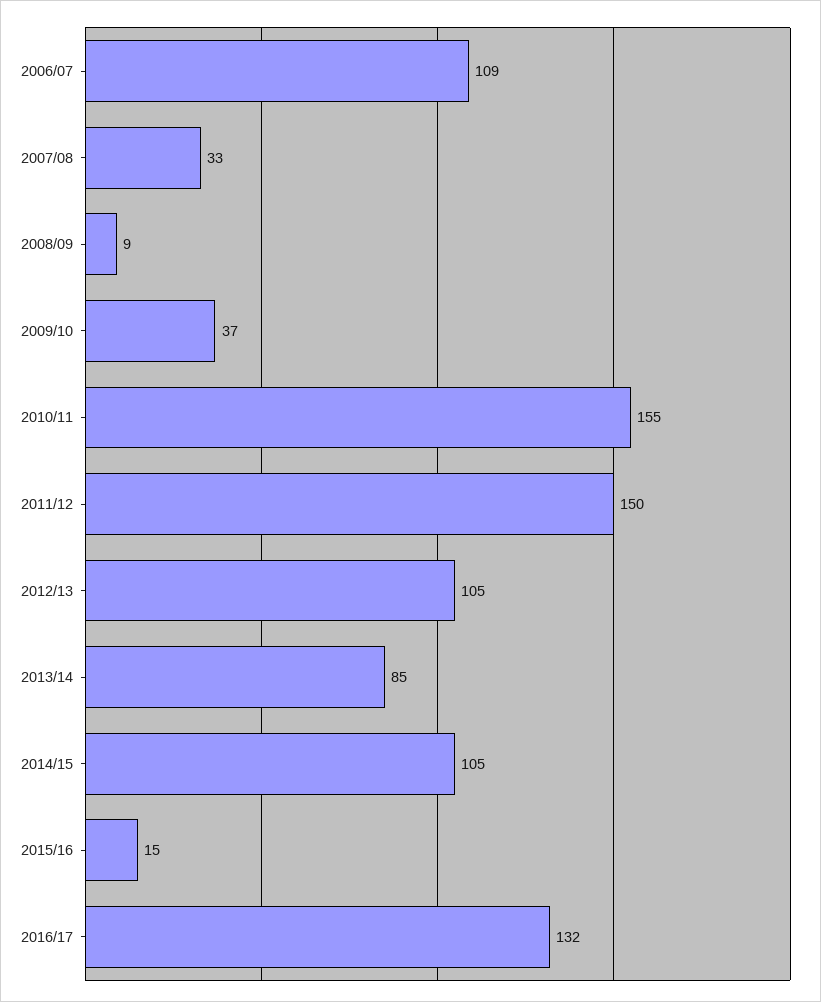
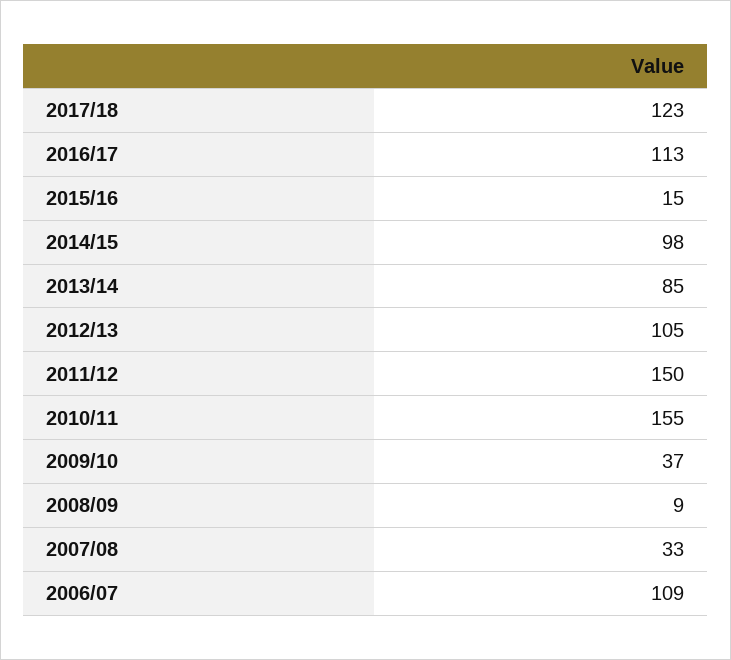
2014/15: 105 -> 98
2016/17: 132 -> 113
2017/18: none -> 123

